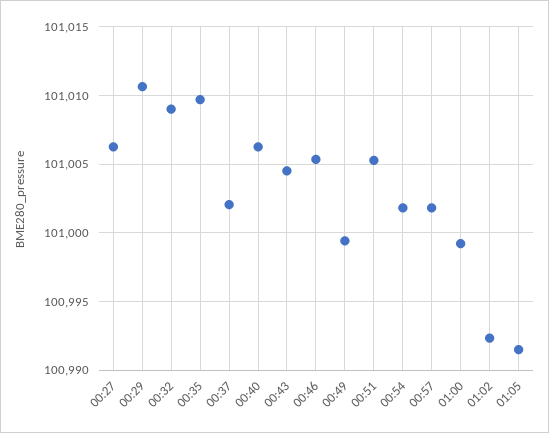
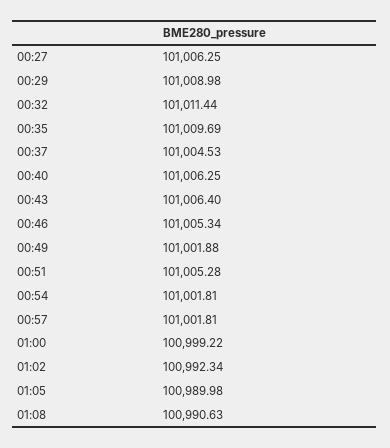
00:29: 101010.5 -> 101008.98
00:32: 101009 -> 101011.44
00:37: 101002 -> 101004.53
00:43: 101004.5 -> 101006.4
00:49: 100999.5 -> 101001.88
01:05: 100991.5 -> 100989.98
01:08: none -> 100990.63

